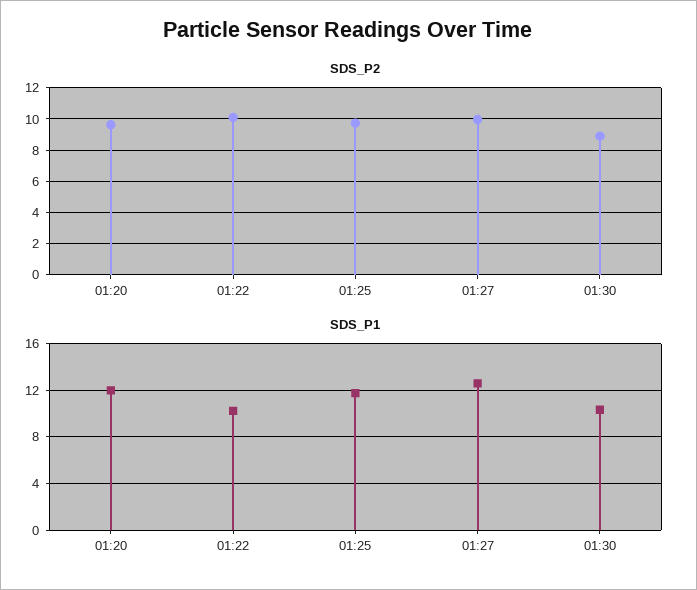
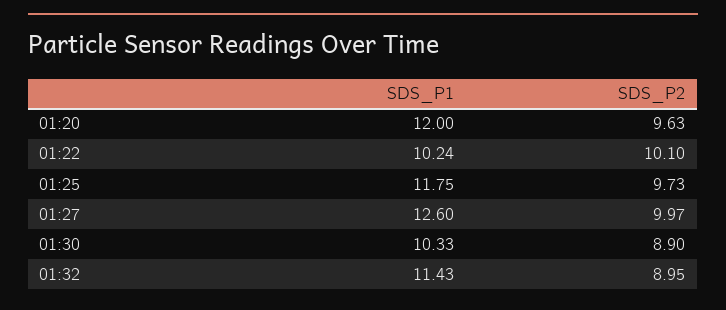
SDS_P1, 01:32: none -> 11.43
SDS_P2, 01:32: none -> 8.95

